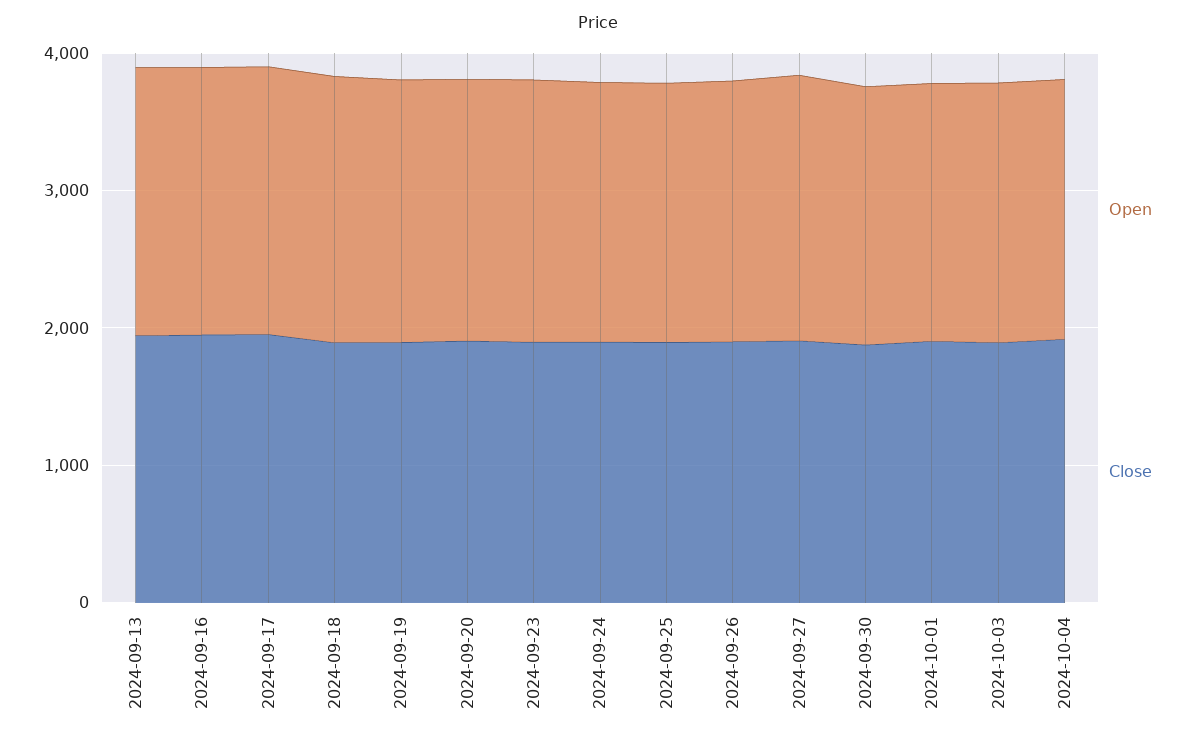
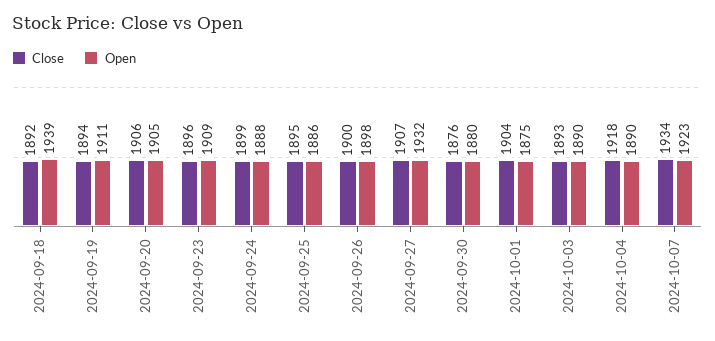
Open, 2024-09-13: 2000 -> none
Close, 2024-09-13: 2000 -> none
Open, 2024-09-16: 2000 -> none
Close, 2024-09-16: 2000 -> none
Open, 2024-09-17: 2000 -> none
Close, 2024-09-17: 2000 -> none
Close, 2024-10-07: none -> 1934
Open, 2024-10-07: none -> 1923

